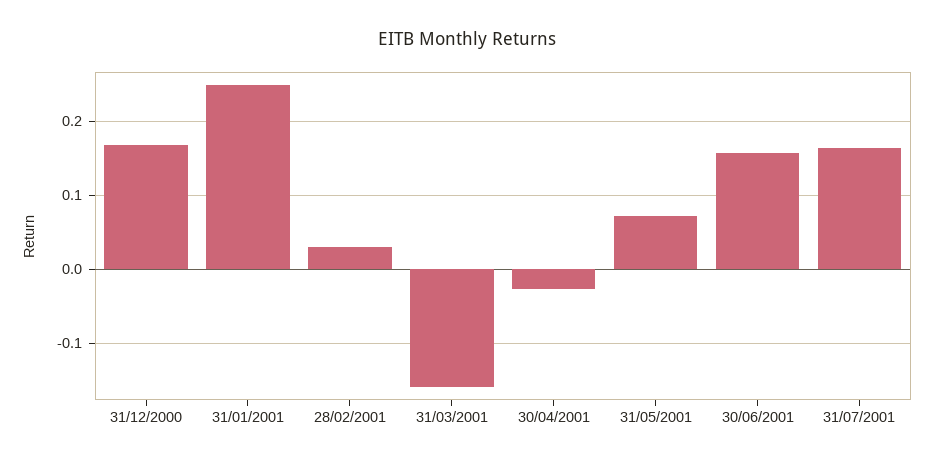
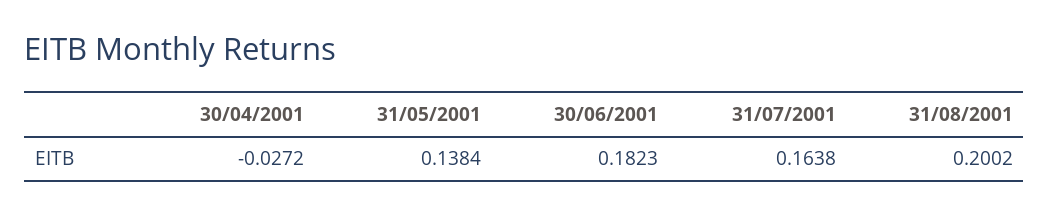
31/12/2000: 0.17 -> none
31/01/2001: 0.25 -> none
28/02/2001: 0.03 -> none
31/03/2001: -0.16 -> none
31/05/2001: 0.07 -> 0.1384
30/06/2001: 0.16 -> 0.1823
31/08/2001: none -> 0.2002

